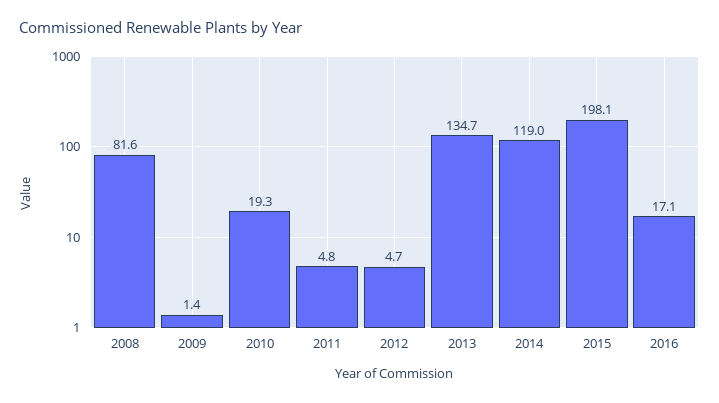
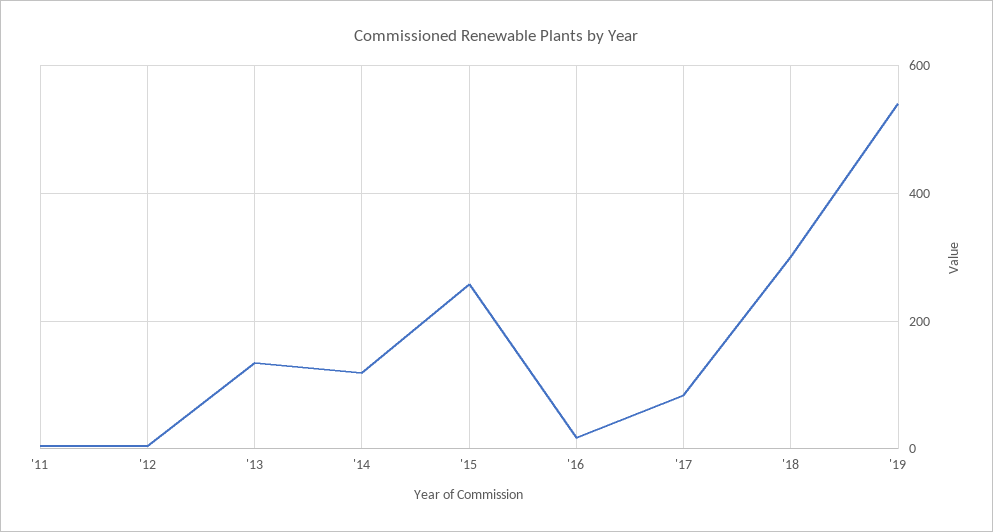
2008: 81.6 -> none
2009: 1.4 -> none
2010: 19.3 -> none
2015: 198.1 -> 260
'17: none -> 80
'18: none -> 300
'19: none -> 540

